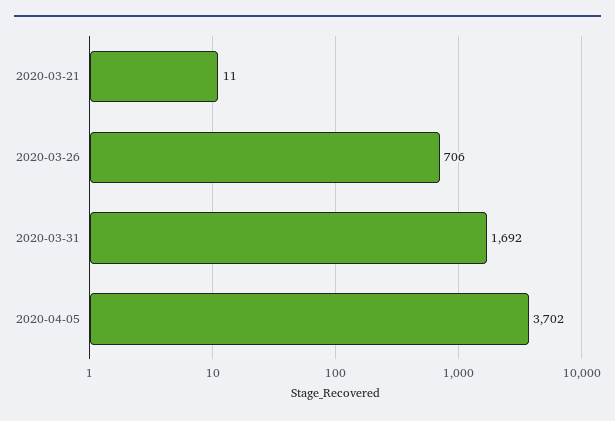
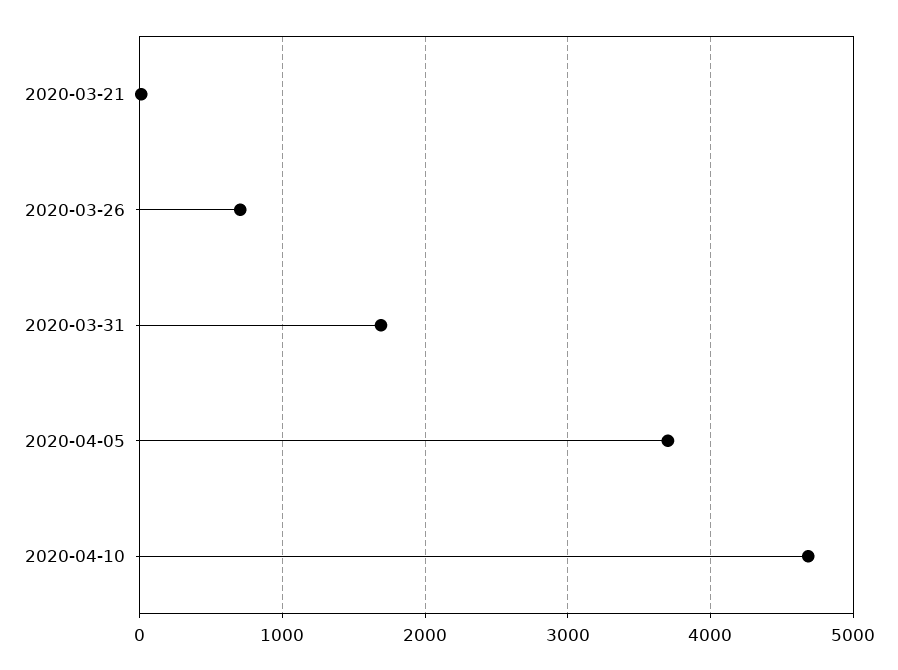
2020-04-10: none -> 4700

